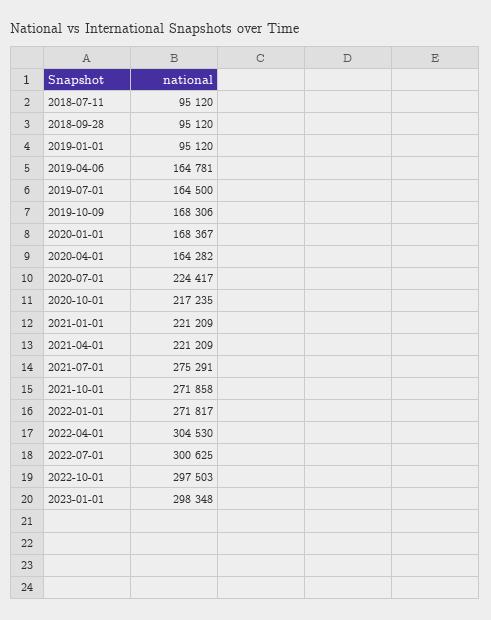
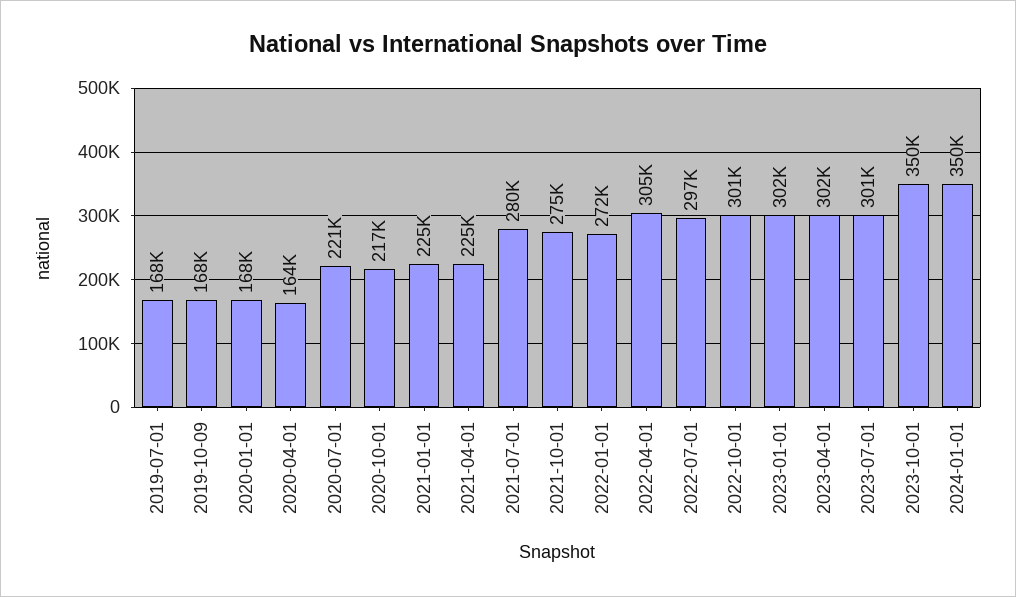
2018-07-11: 95120 -> none
2018-09-28: 95120 -> none
2019-01-01: 95120 -> none
2019-04-06: 164781 -> none
2019-07-01: 164500 -> 168000
2020-07-01: 224417 -> 221000
2021-01-01: 221209 -> 225000
2021-04-01: 221209 -> 225000
2021-07-01: 275291 -> 280000
2021-10-01: 271858 -> 275000
2022-07-01: 300625 -> 297000
2022-10-01: 297503 -> 301000
2023-01-01: 298348 -> 302000
2023-04-01: none -> 302000
2023-07-01: none -> 301000
2023-10-01: none -> 350000
2024-01-01: none -> 350000

